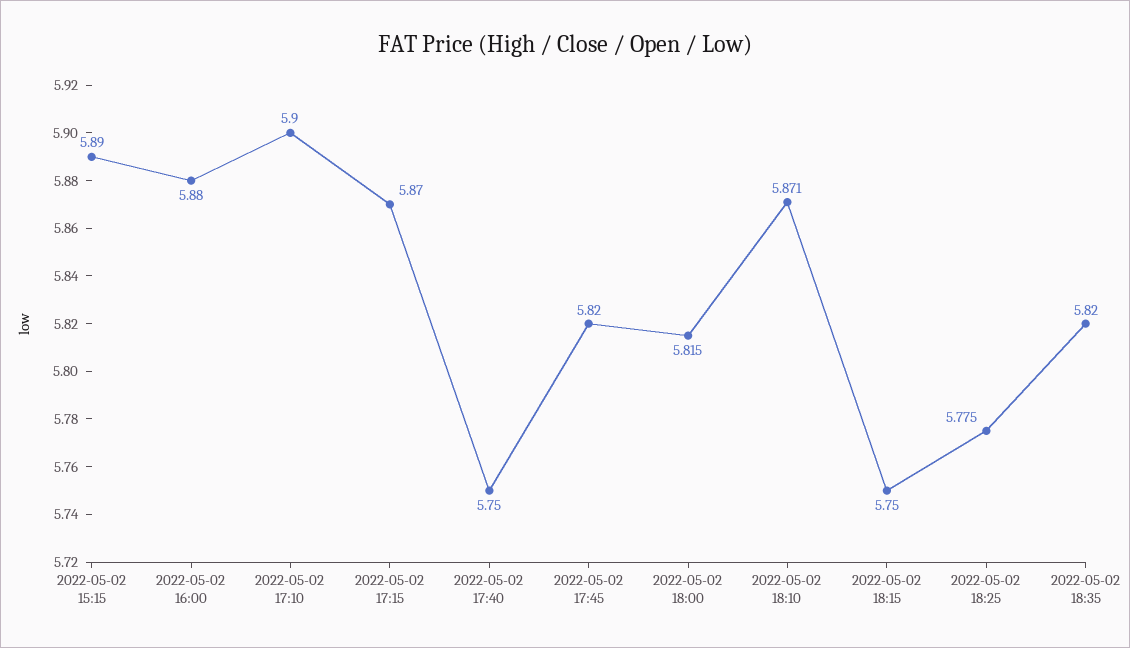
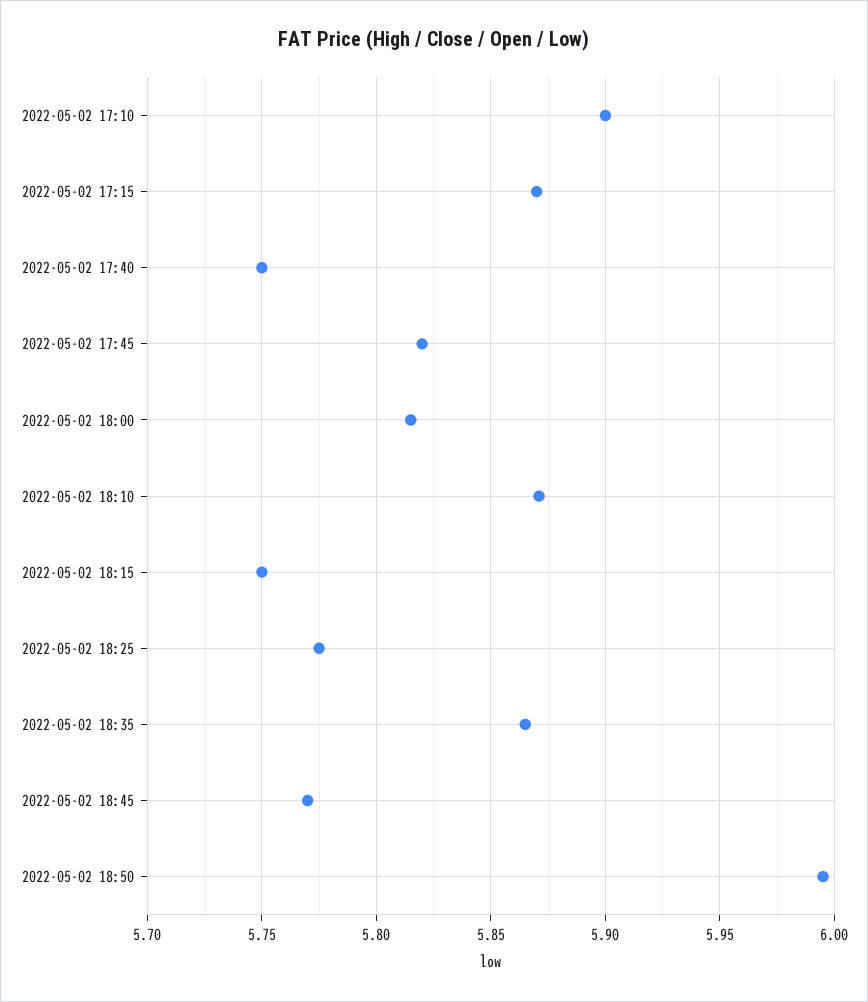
2022-05-02 15:15: 5.89 -> none
2022-05-02 16:00: 5.88 -> none
2022-05-02 18:35: 5.82 -> 5.865
2022-05-02 18:45: none -> 5.77
2022-05-02 18:50: none -> 5.995

